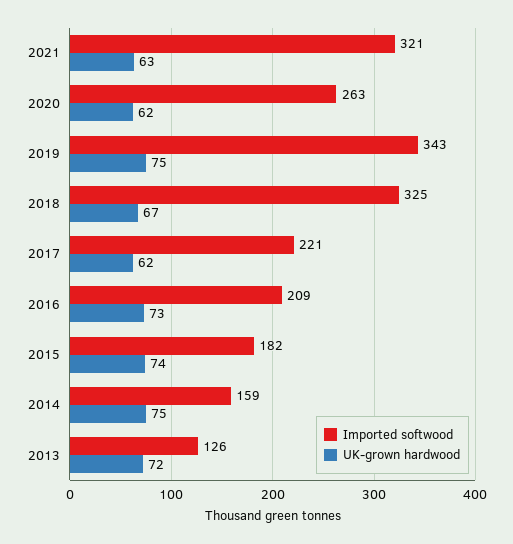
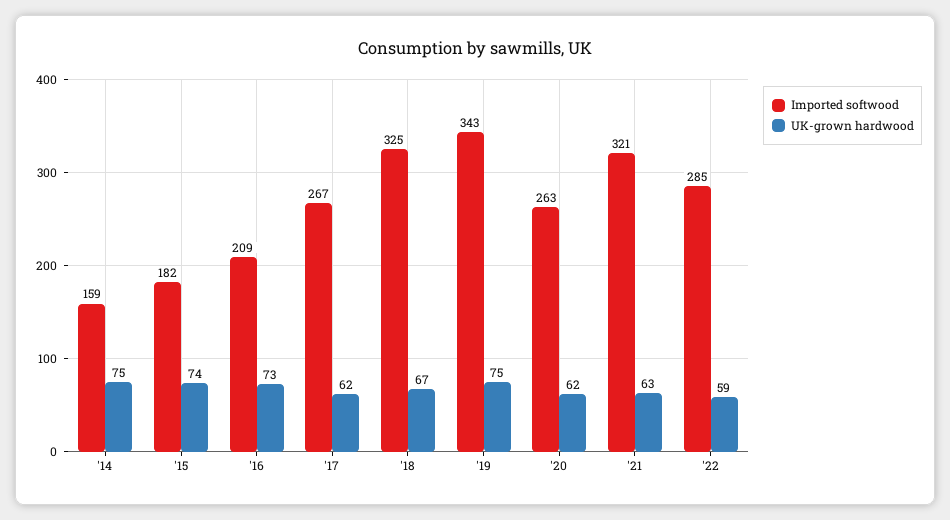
Imported softwood, 2017: 221 -> 267
Imported softwood, 2013: 126 -> none
UK-grown hardwood, 2013: 72 -> none
Imported softwood, '22: none -> 285
UK-grown hardwood, '22: none -> 59

